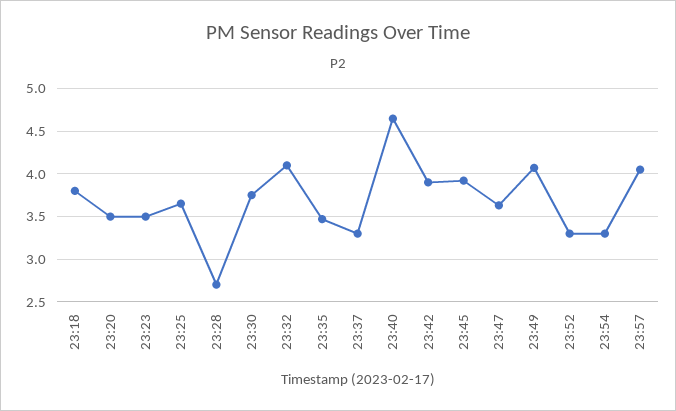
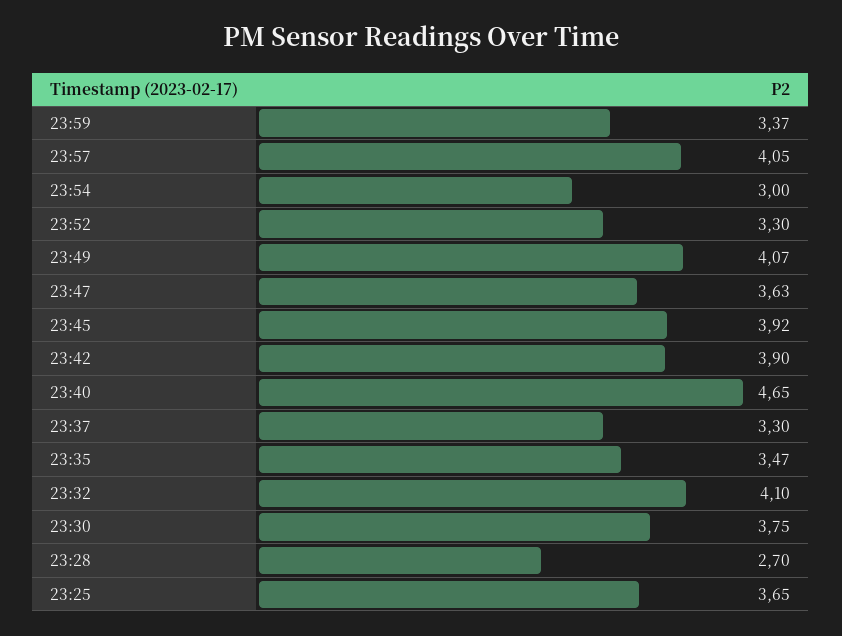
23:18: 3.8 -> none
23:20: 3.5 -> none
23:23: 3.5 -> none
23:54: 3.3 -> 3
23:59: none -> 3.37

